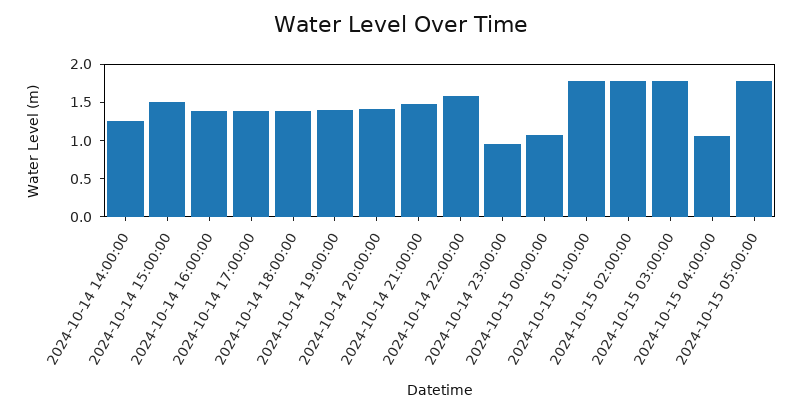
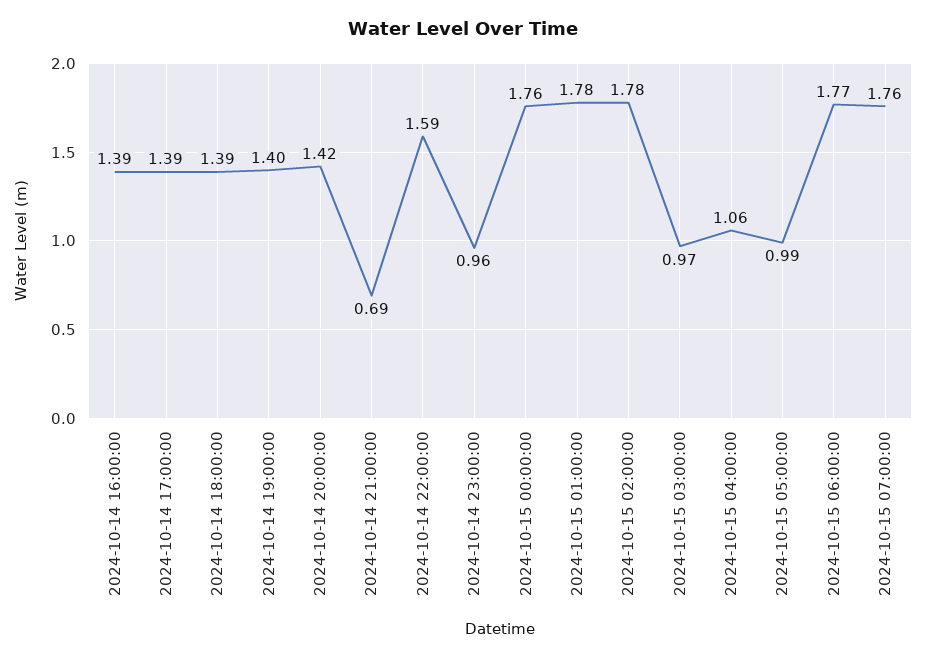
2024-10-14 14:00:00: 1.25 -> none
2024-10-14 15:00:00: 1.5 -> none
2024-10-14 21:00:00: 1.5 -> 0.69
2024-10-15 00:00:00: 1 -> 1.76
2024-10-15 03:00:00: 1.75 -> 0.97
2024-10-15 05:00:00: 1.75 -> 0.99
2024-10-15 06:00:00: none -> 1.77
2024-10-15 07:00:00: none -> 1.76

